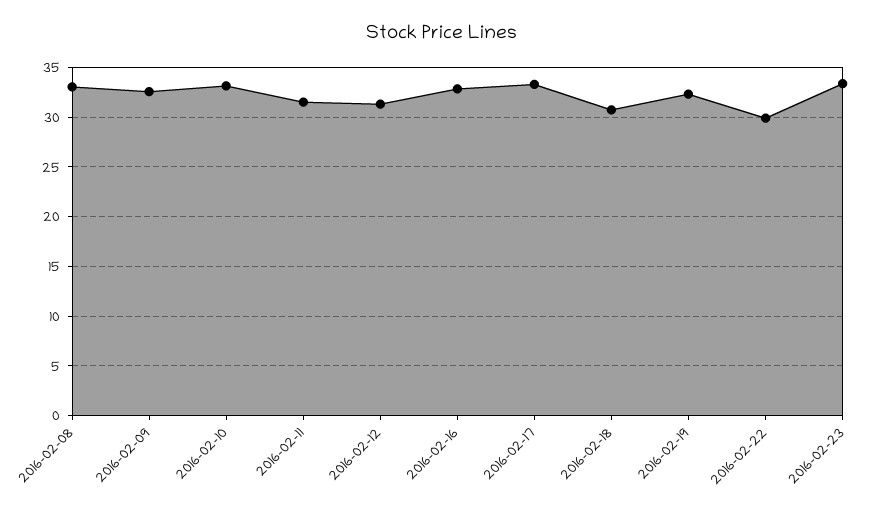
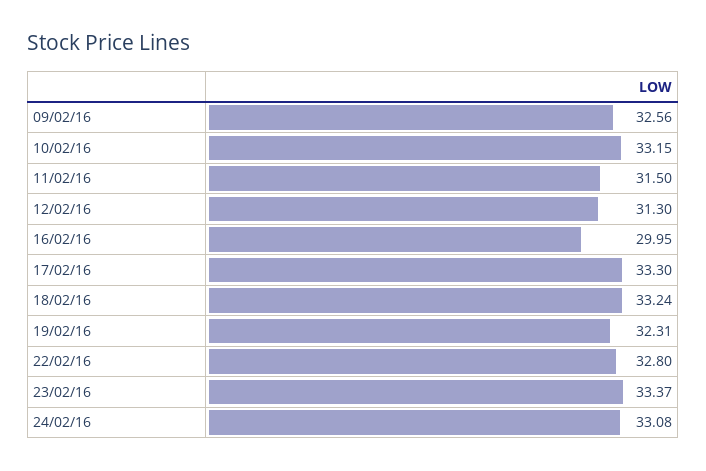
2016-02-08: 33 -> none
2016-02-16: 33 -> 29.95
2016-02-18: 31 -> 33.24
2016-02-22: 30 -> 32.8
24/02/16: none -> 33.08

